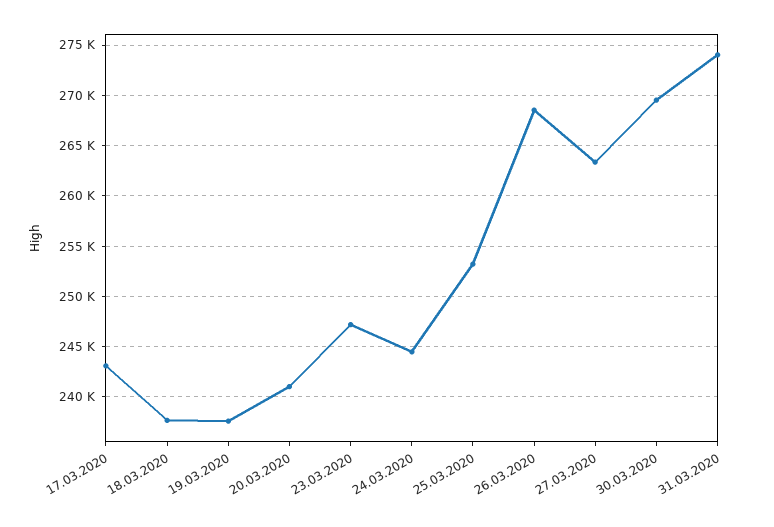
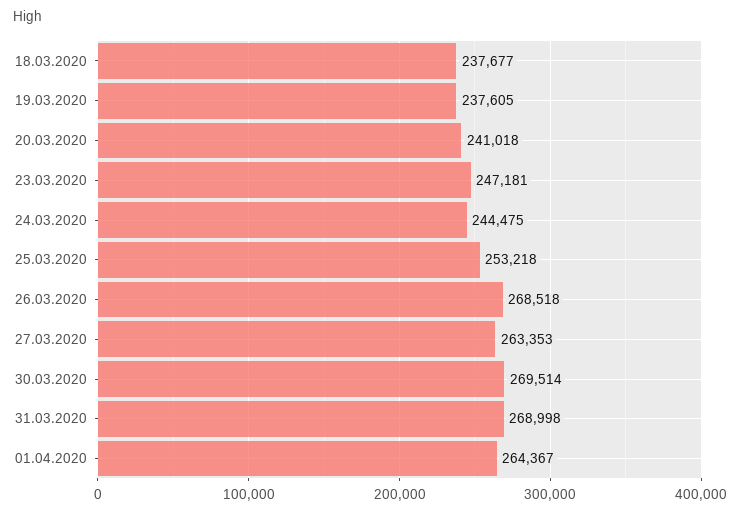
17.03.2020: 243000 -> none
31.03.2020: 274000 -> 268998
01.04.2020: none -> 264367

